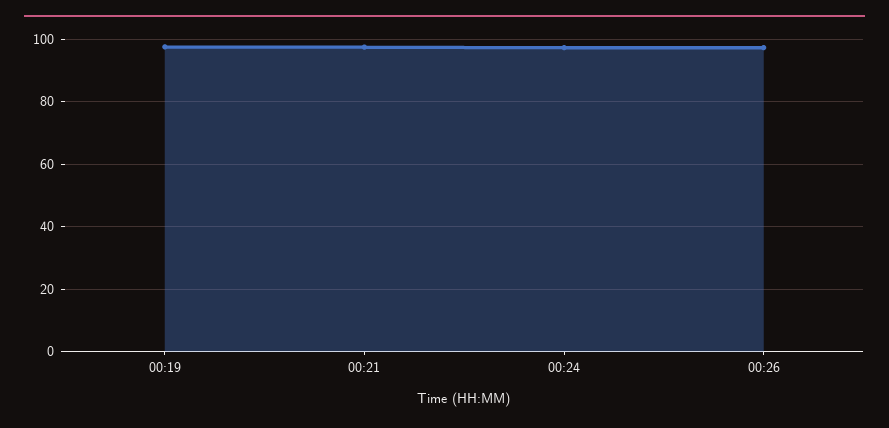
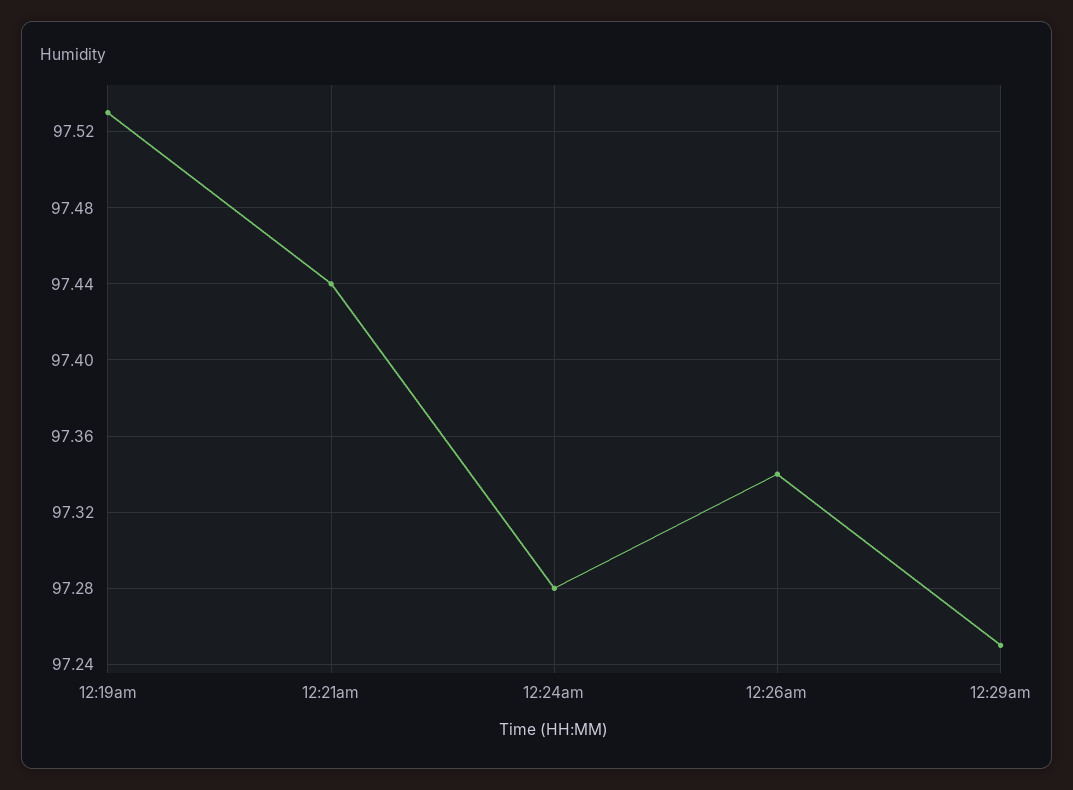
12:29am: none -> 97.25

